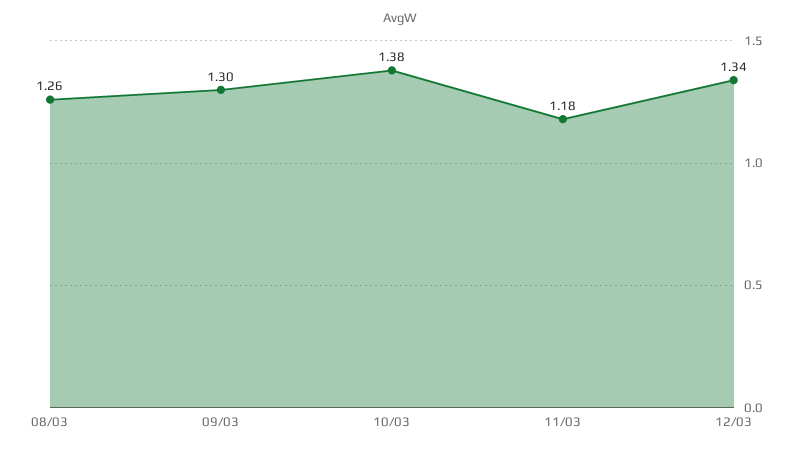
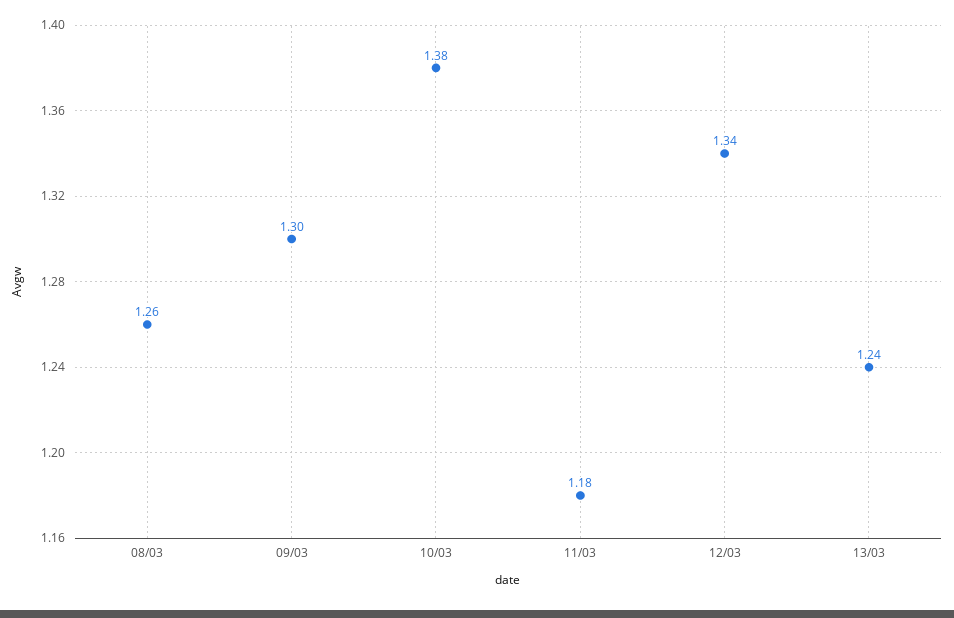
13/03: none -> 1.24

